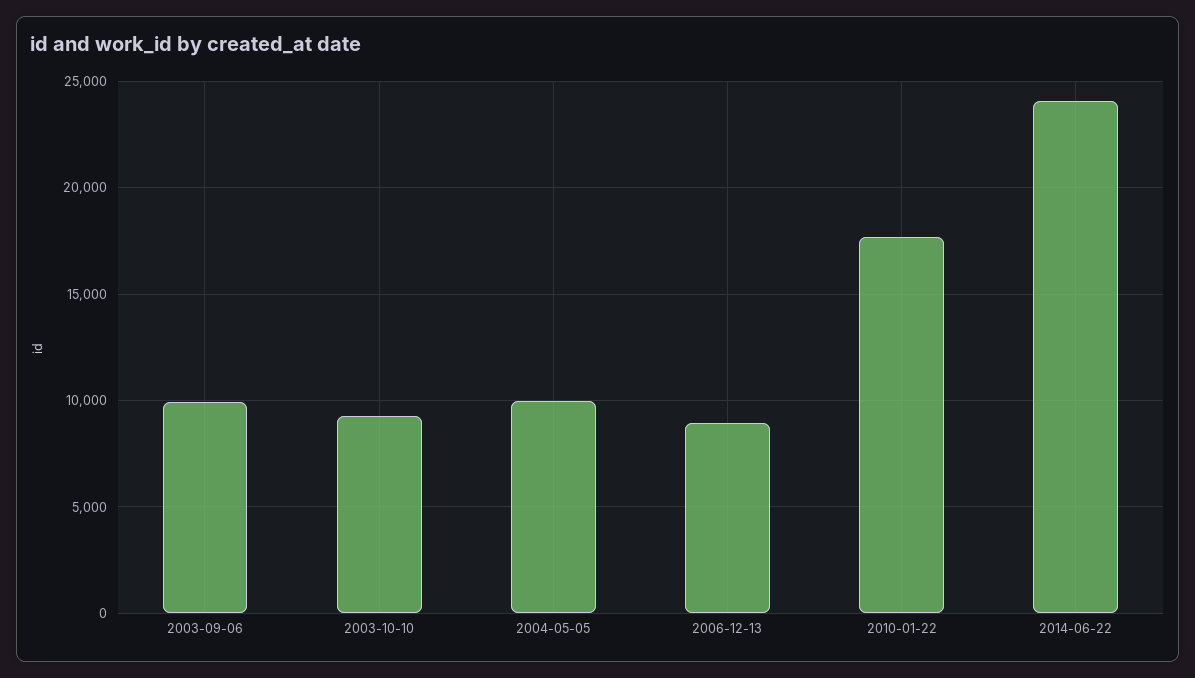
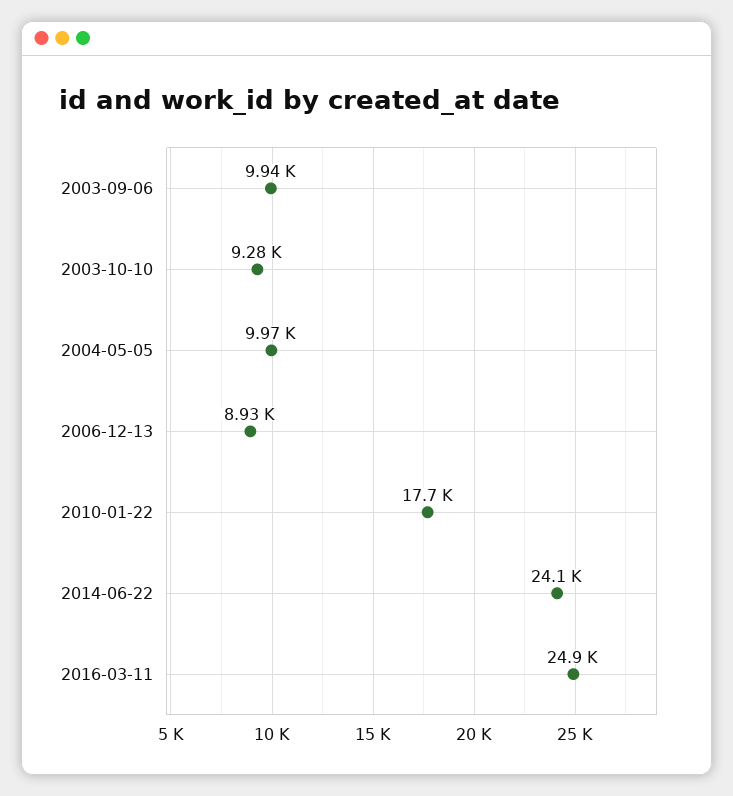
2016-03-11: none -> 24900

